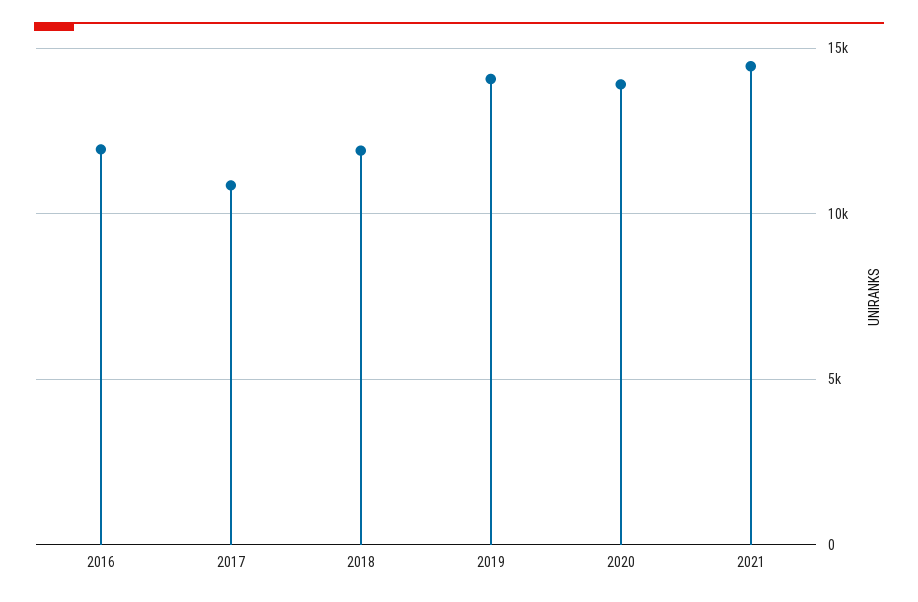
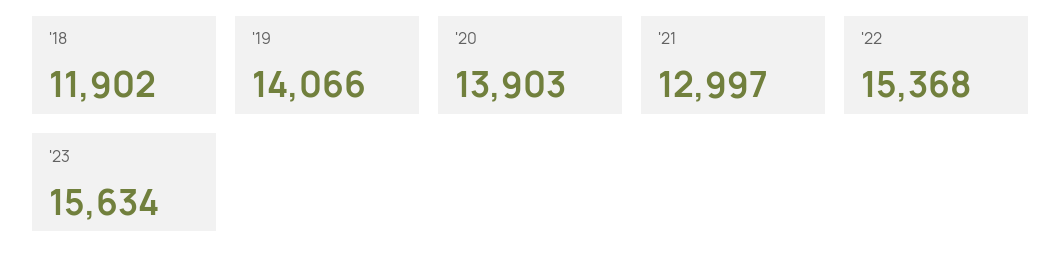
2016: 12000 -> none
2017: 11000 -> none
2021: 14500 -> 12997
'22: none -> 15368
'23: none -> 15634

